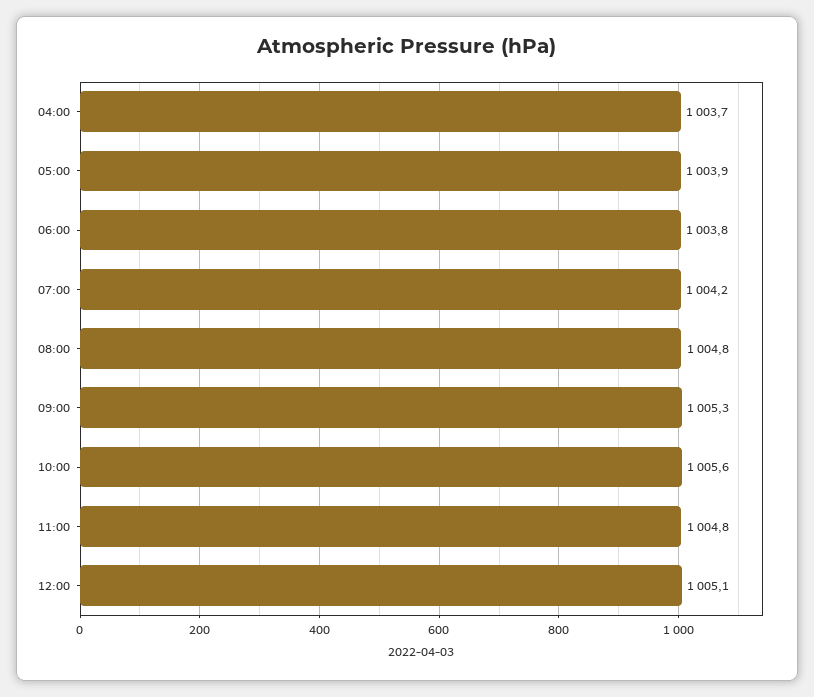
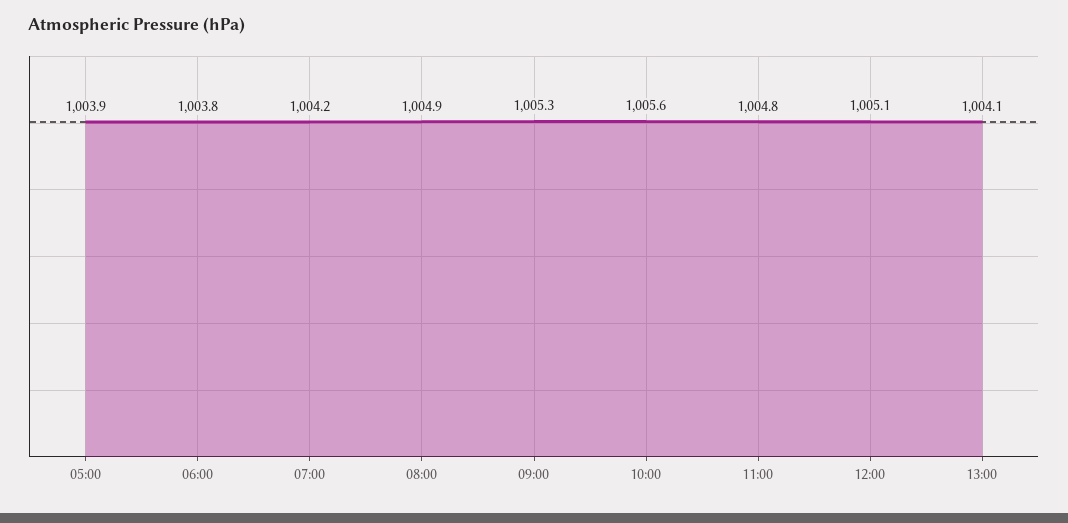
04:00: 1003.7 -> none
08:00: 1004.8 -> 1004.9
13:00: none -> 1004.1

